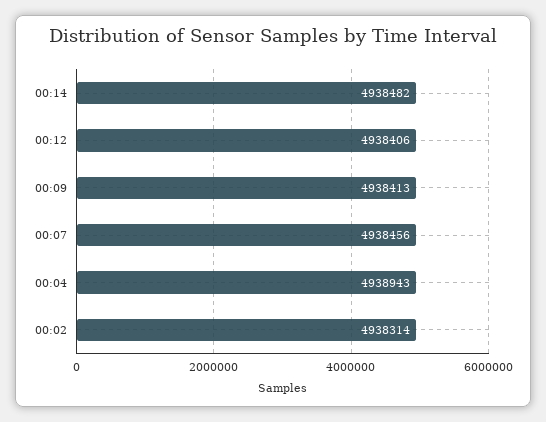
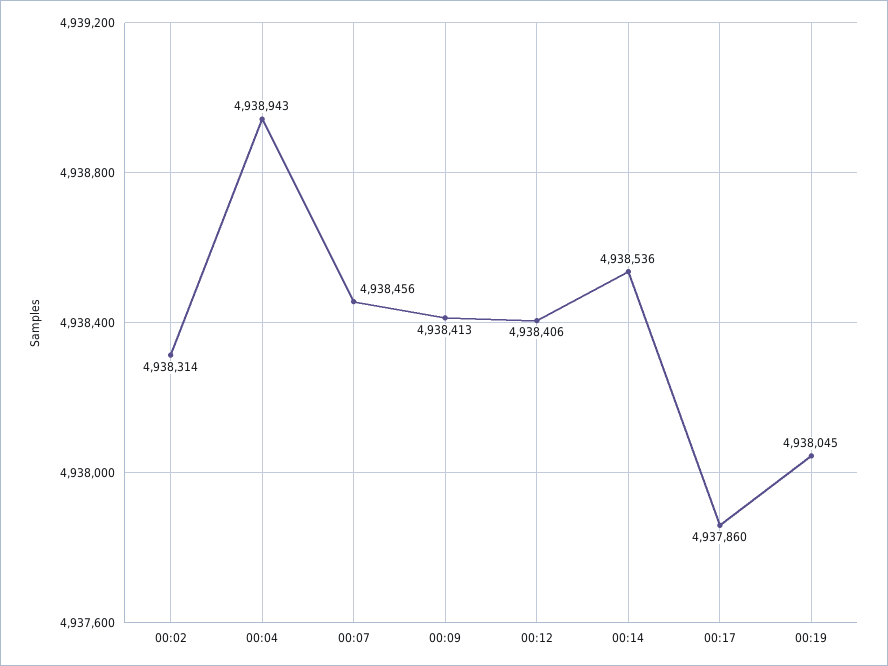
00:14: 4938482 -> 4938536
00:17: none -> 4937860
00:19: none -> 4938045

